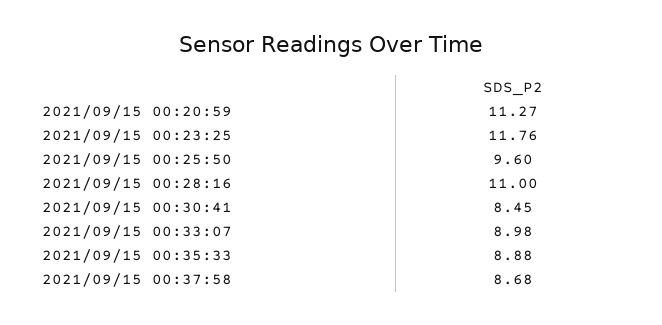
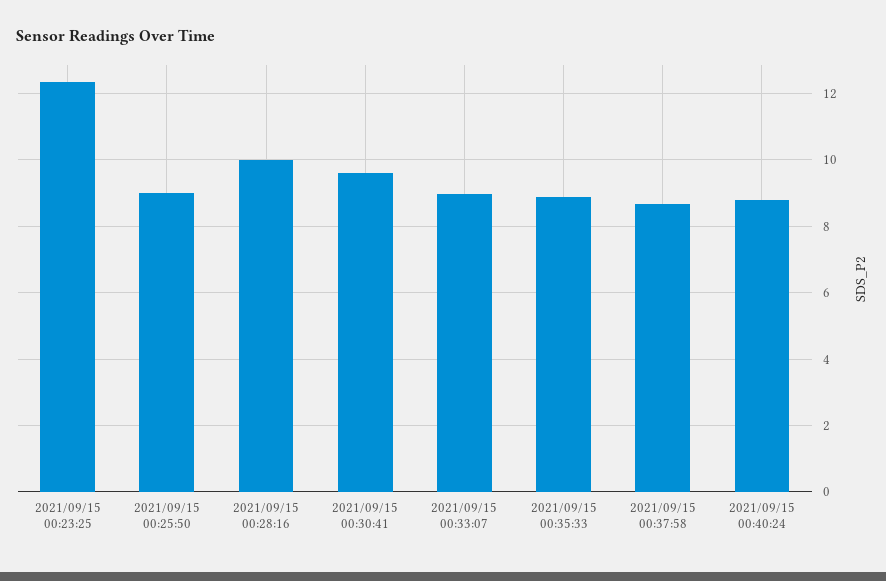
2021/09/15 00:20:59: 11.27 -> none
2021/09/15 00:23:25: 11.76 -> 12.4
2021/09/15 00:25:50: 9.6 -> 9
2021/09/15 00:28:16: 11 -> 10
2021/09/15 00:30:41: 8.45 -> 9.6
2021/09/15 00:40:24: none -> 8.8

